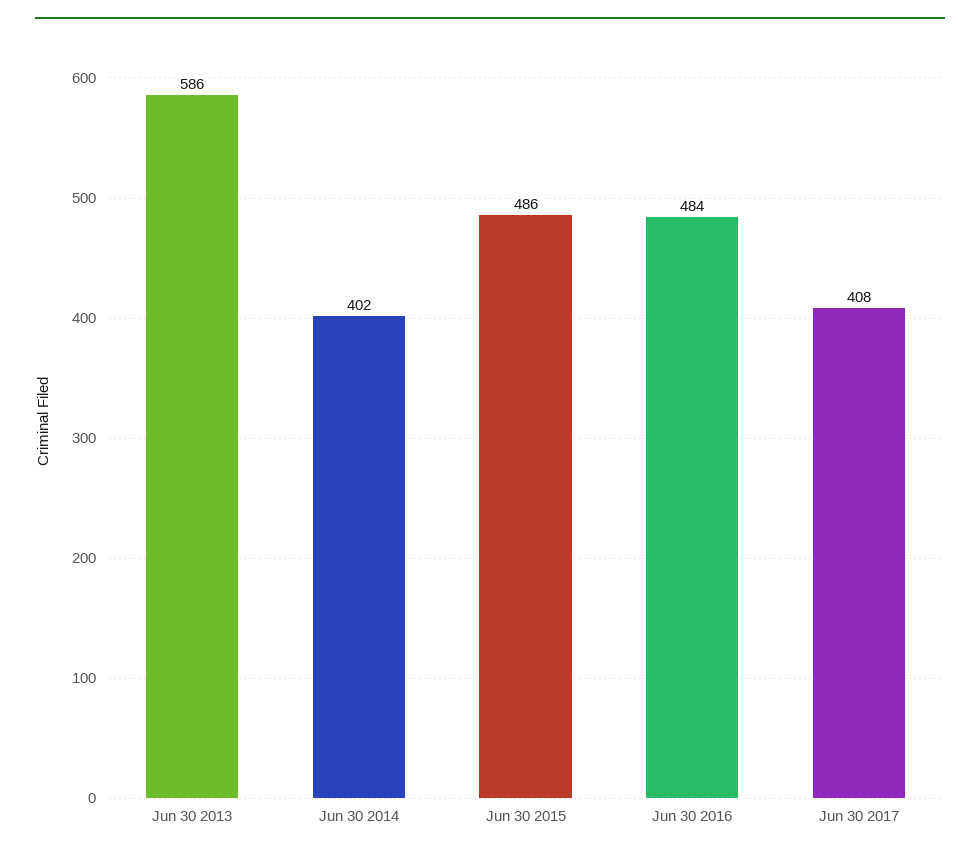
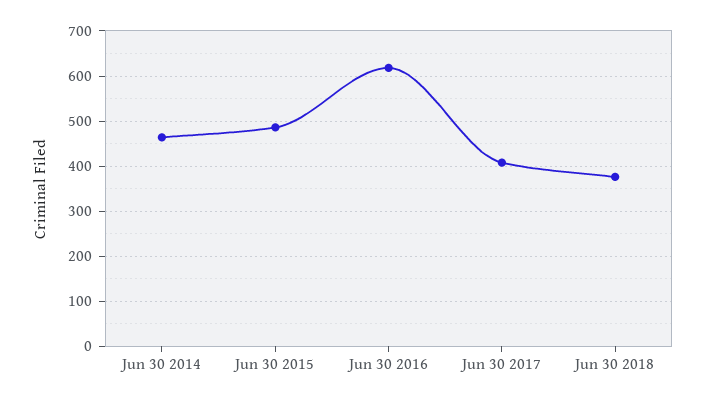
Jun 30 2013: 586 -> none
Jun 30 2014: 402 -> 460
Jun 30 2016: 484 -> 620
Jun 30 2018: none -> 380

